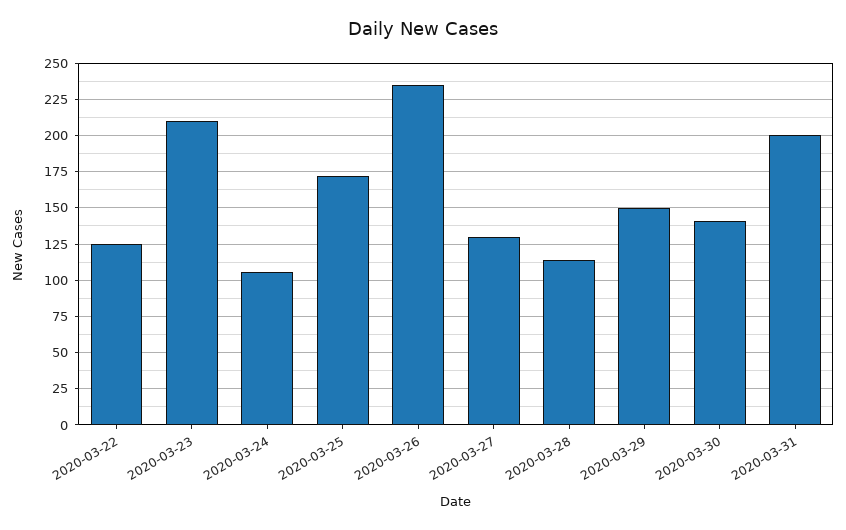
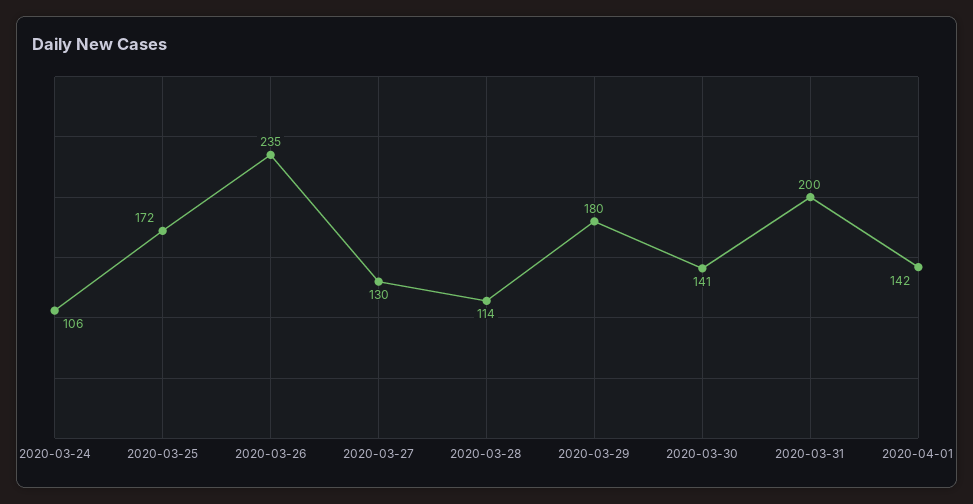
2020-03-22: 125 -> none
2020-03-23: 210 -> none
2020-03-29: 150 -> 180
2020-04-01: none -> 142

